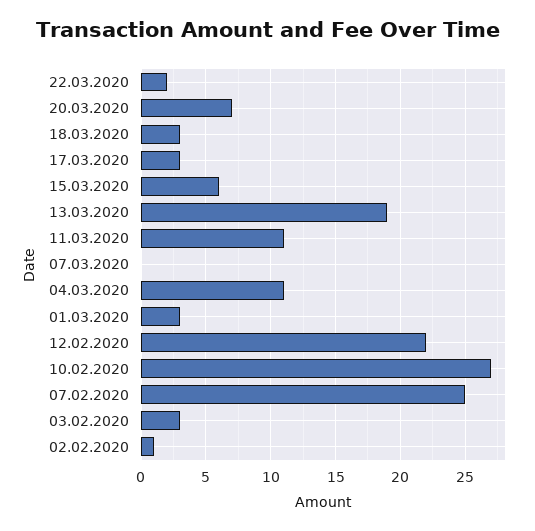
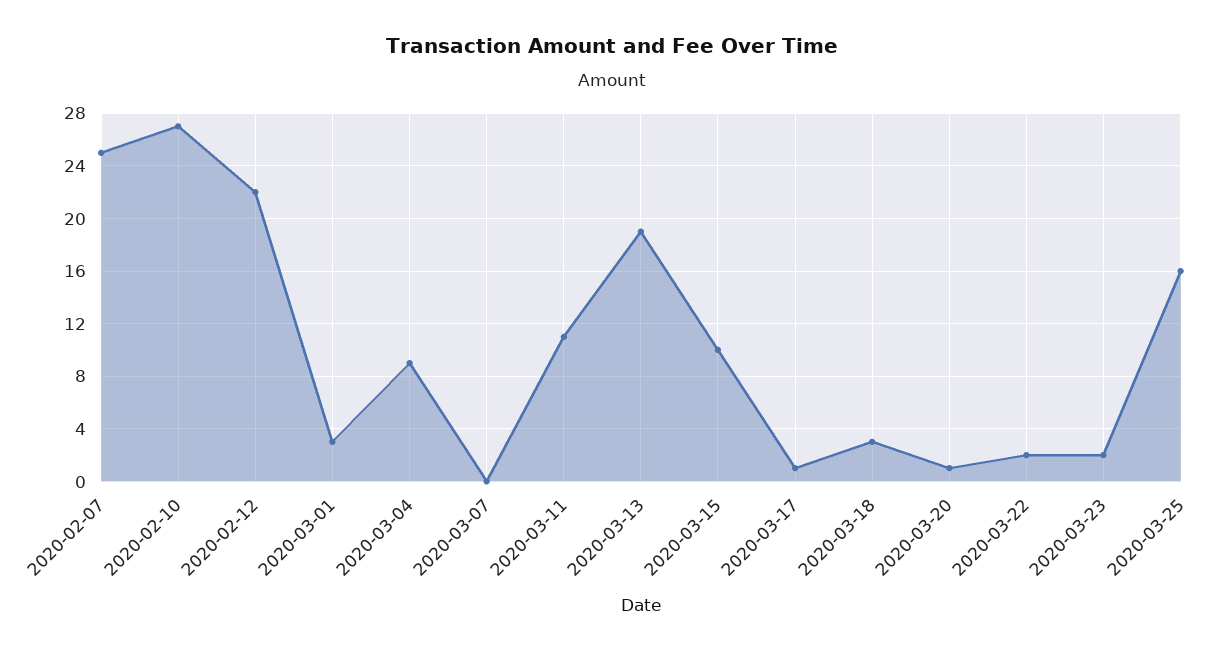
20.03.2020: 7 -> 1
17.03.2020: 3 -> 1
15.03.2020: 6 -> 10
04.03.2020: 11 -> 9
03.02.2020: 3 -> none
02.02.2020: 1 -> none
2020-03-23: none -> 2
2020-03-25: none -> 16

